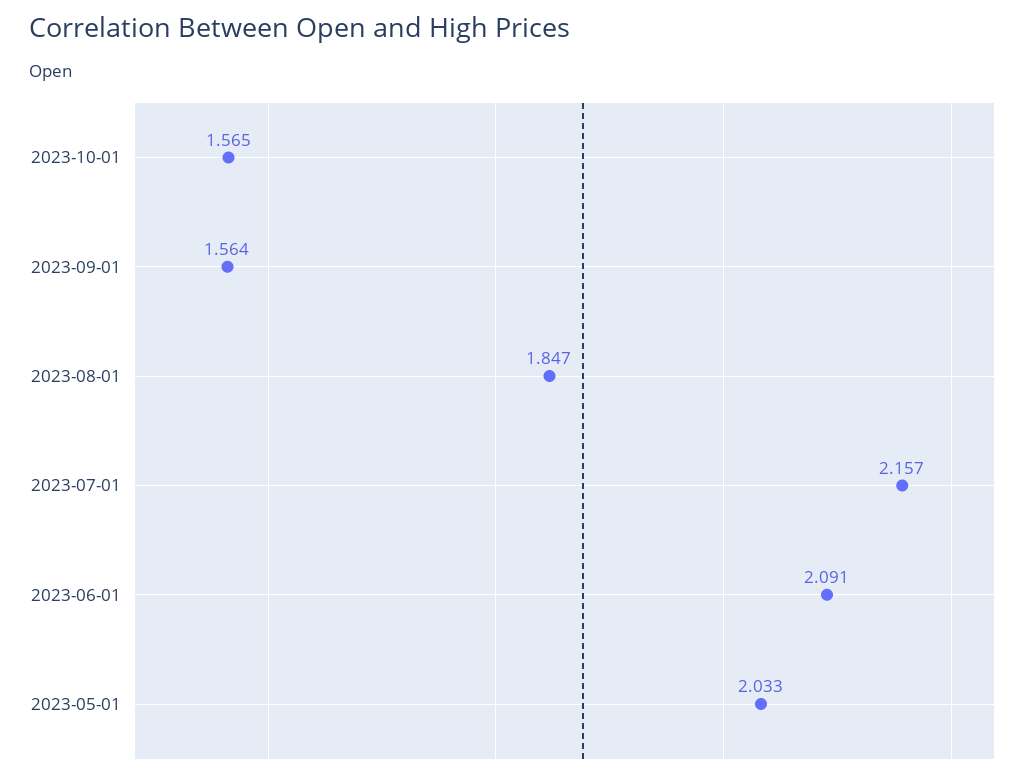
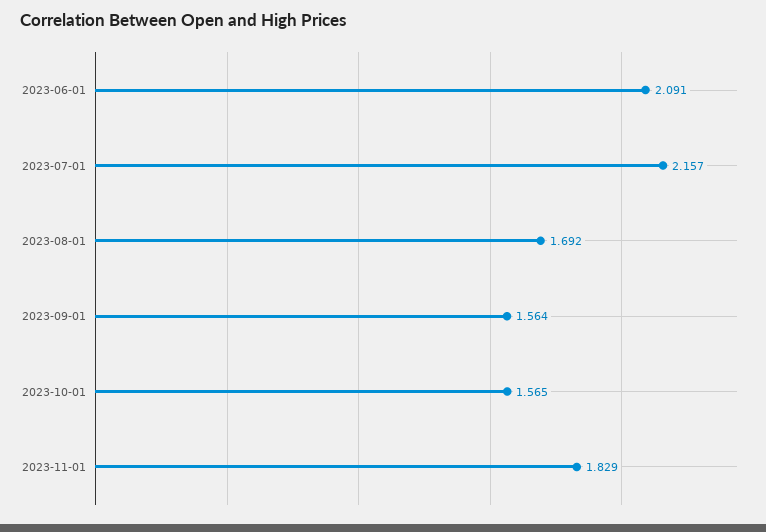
2023-08-01: 1.847 -> 1.692
2023-05-01: 2.033 -> none
2023-11-01: none -> 1.829

